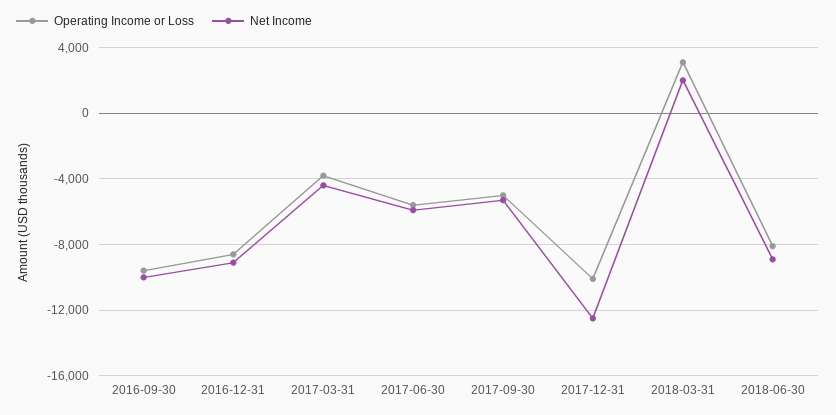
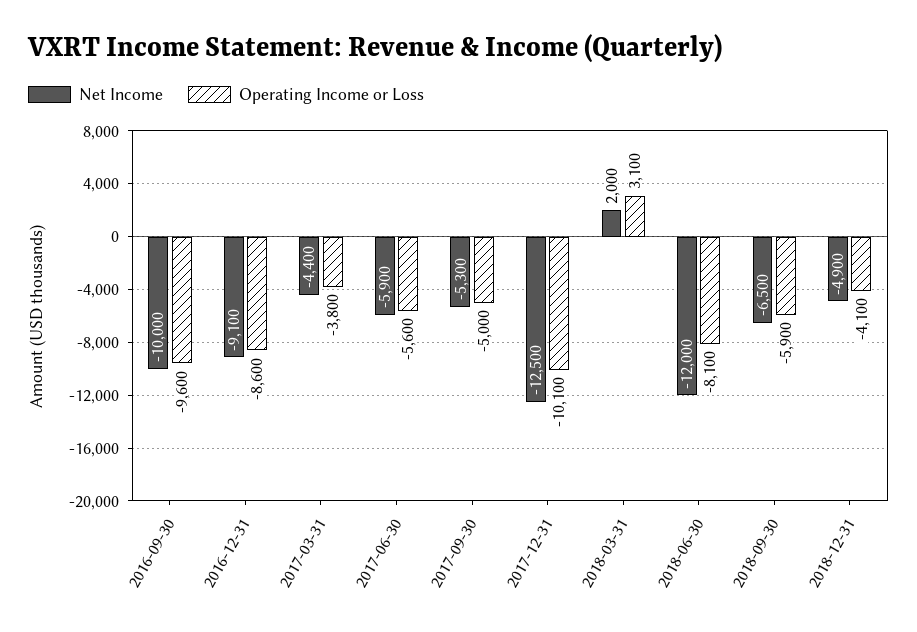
Net Income, 2018-06-30: -9000 -> -12000
Net Income, 2018-09-30: none -> -6500
Operating Income or Loss, 2018-09-30: none -> -5900
Net Income, 2018-12-31: none -> -4900
Operating Income or Loss, 2018-12-31: none -> -4100

